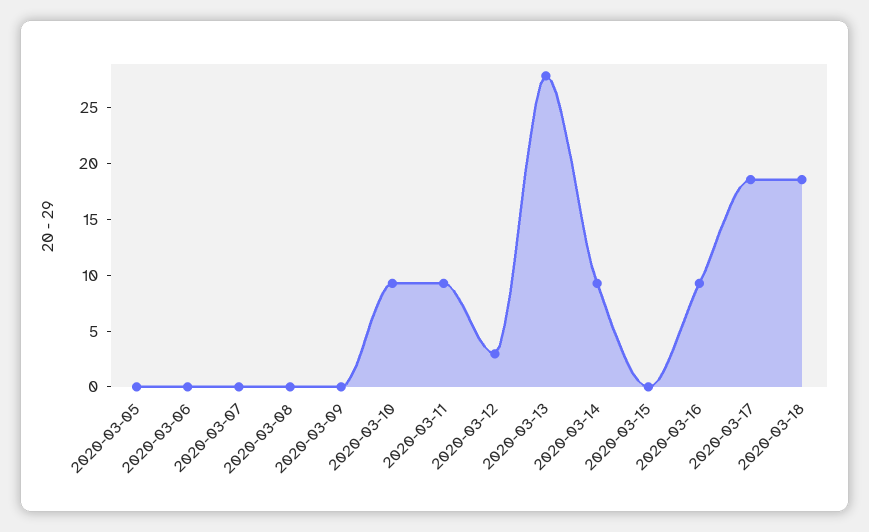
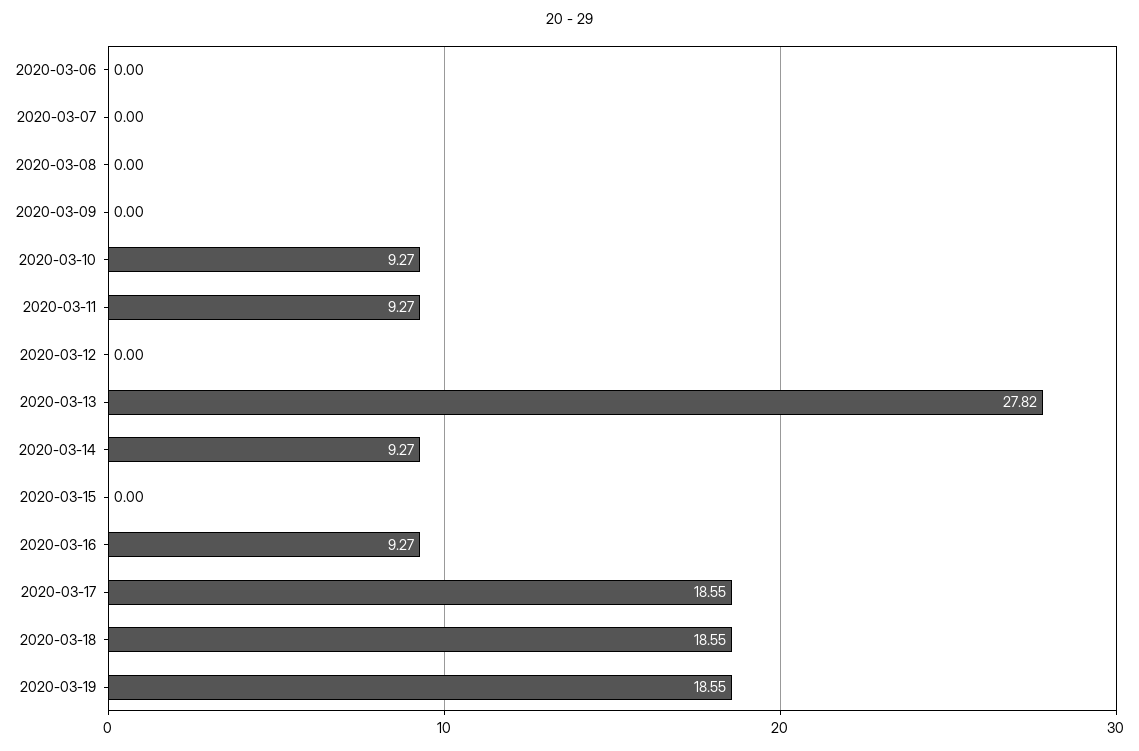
2020-03-05: 0 -> none
2020-03-12: 3 -> 0
2020-03-19: none -> 18.55

